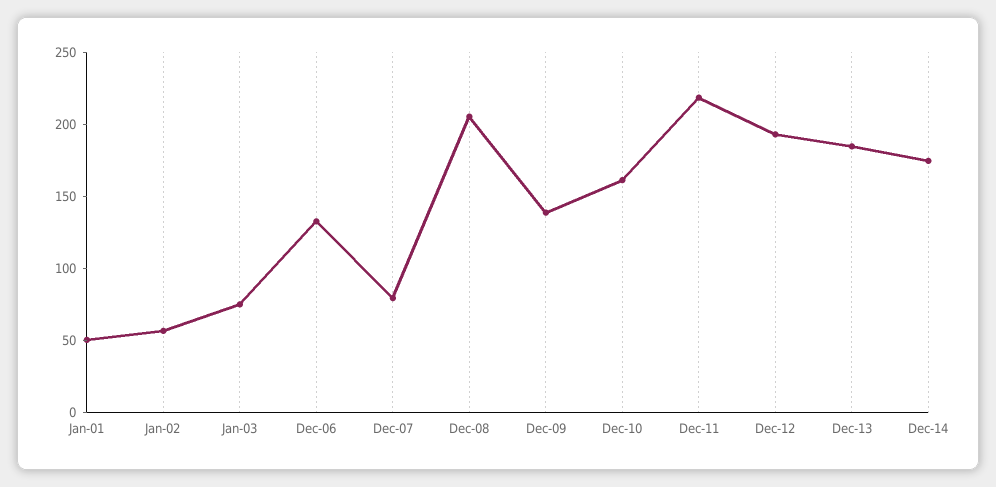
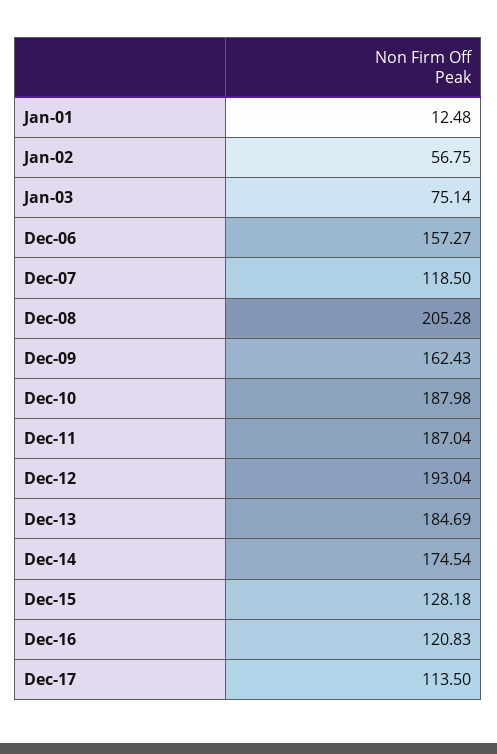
Jan-01: 50 -> 12.48
Dec-06: 130 -> 157.27
Dec-07: 80 -> 118.5
Dec-09: 140 -> 162.43
Dec-10: 160 -> 187.98
Dec-11: 220 -> 187.04
Dec-15: none -> 128.18
Dec-16: none -> 120.83
Dec-17: none -> 113.5

